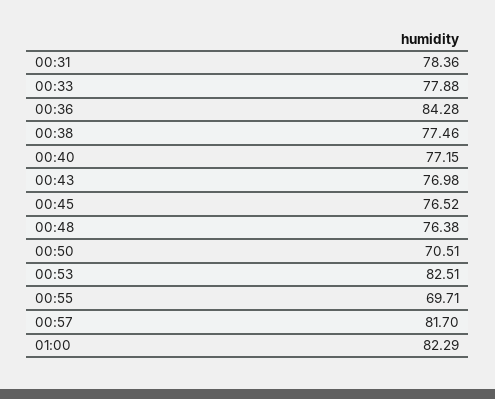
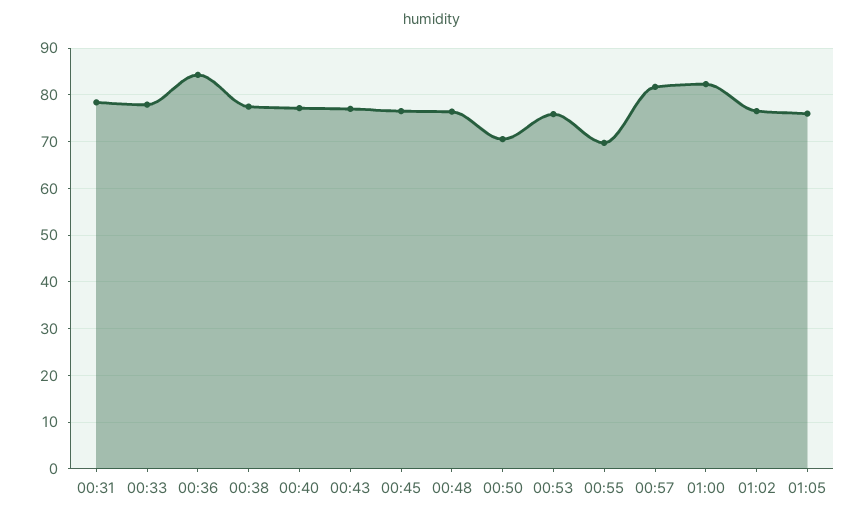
00:53: 82.51 -> 76
01:02: none -> 76
01:05: none -> 76

